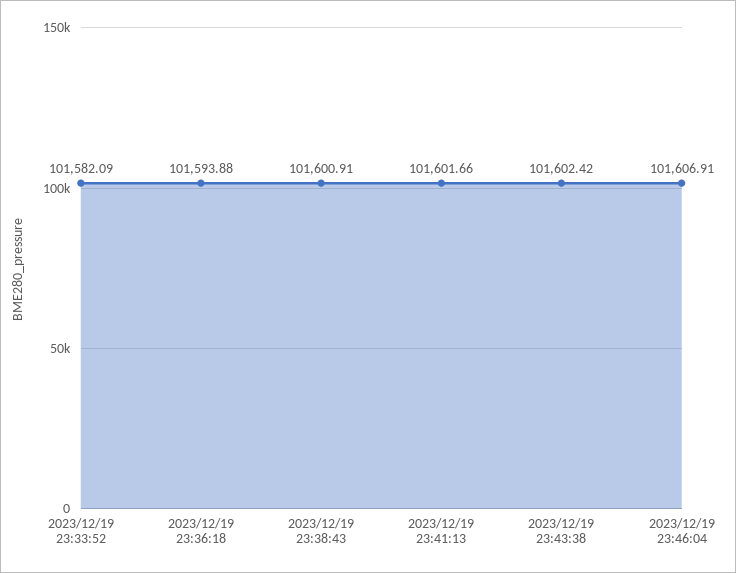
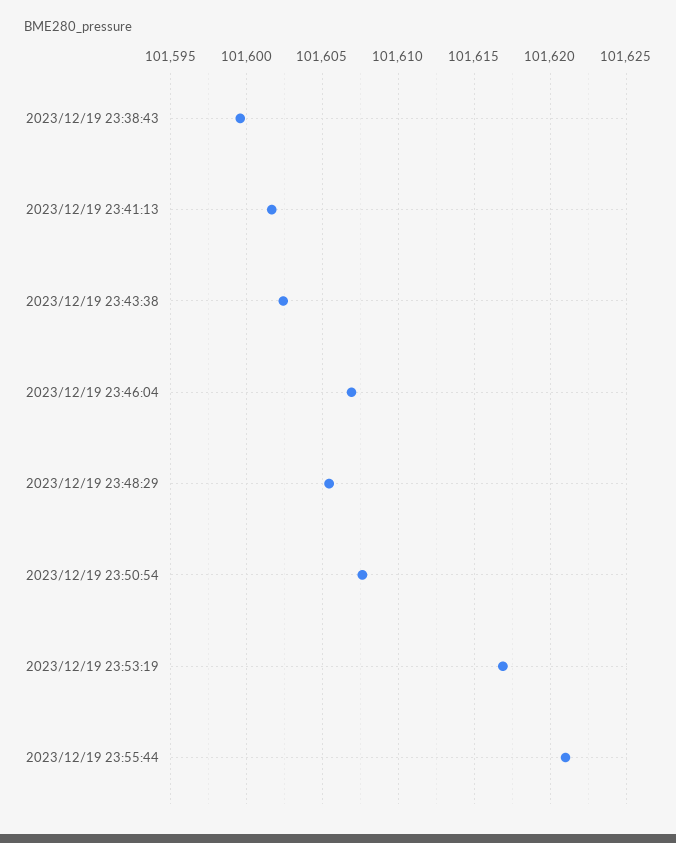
2023/12/19 23:33:52: 101582.09 -> none
2023/12/19 23:36:18: 101593.88 -> none
2023/12/19 23:38:43: 101600.91 -> 101599.5
2023/12/19 23:48:29: none -> 101605.5
2023/12/19 23:50:54: none -> 101607.5
2023/12/19 23:53:19: none -> 101617
2023/12/19 23:55:44: none -> 101621

